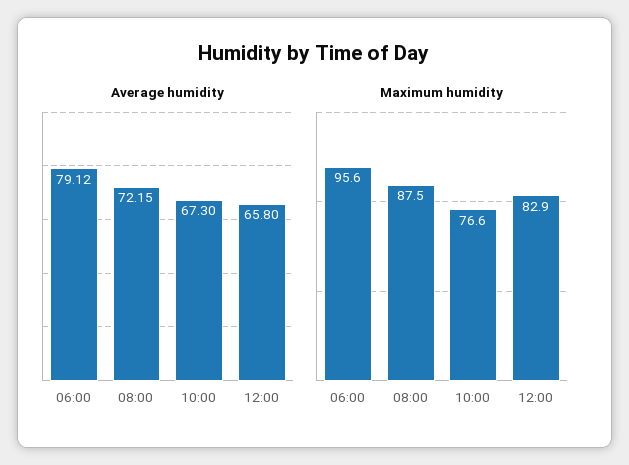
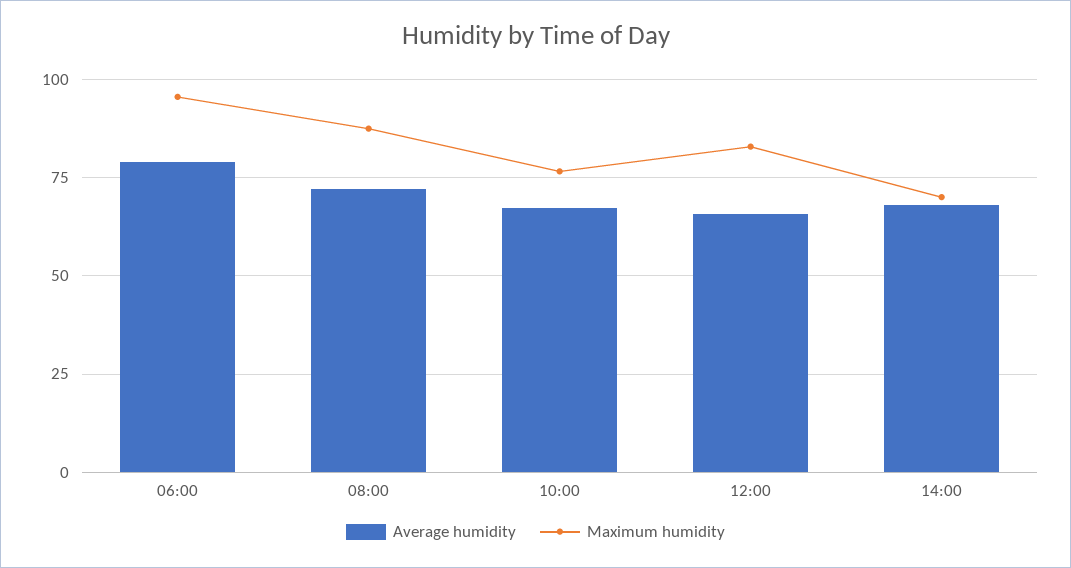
Average humidity, 14:00: none -> 67.5
Maximum humidity, 14:00: none -> 70

